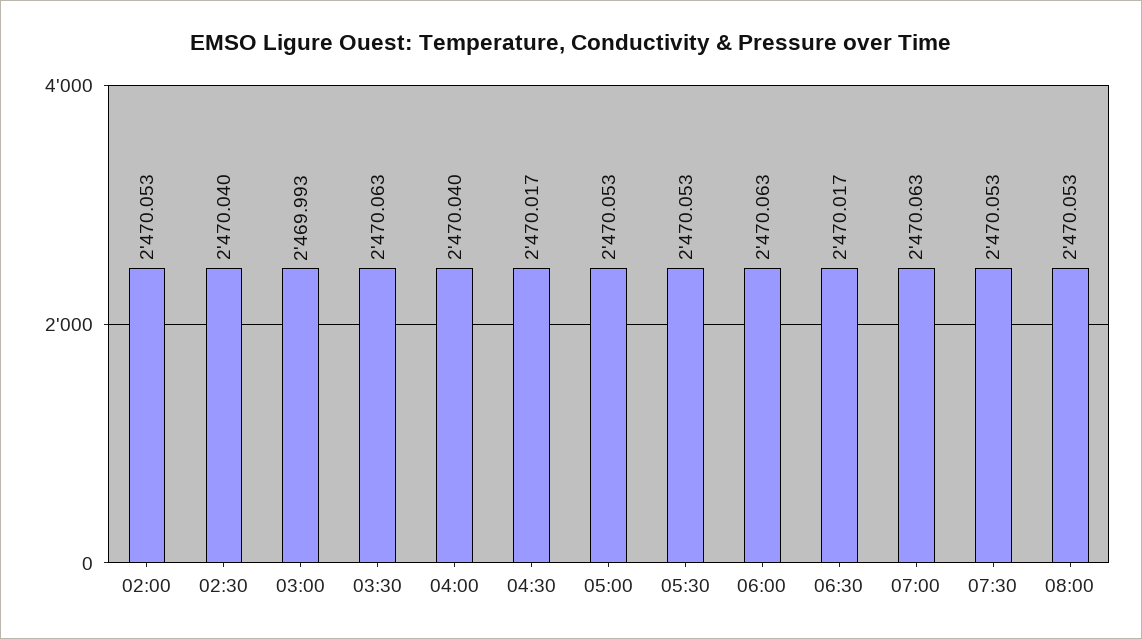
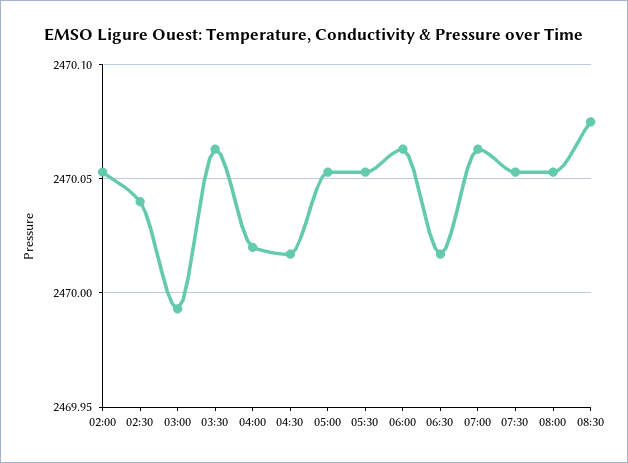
04:00: 2470.04 -> 2470.02
08:30: none -> 2470.075

